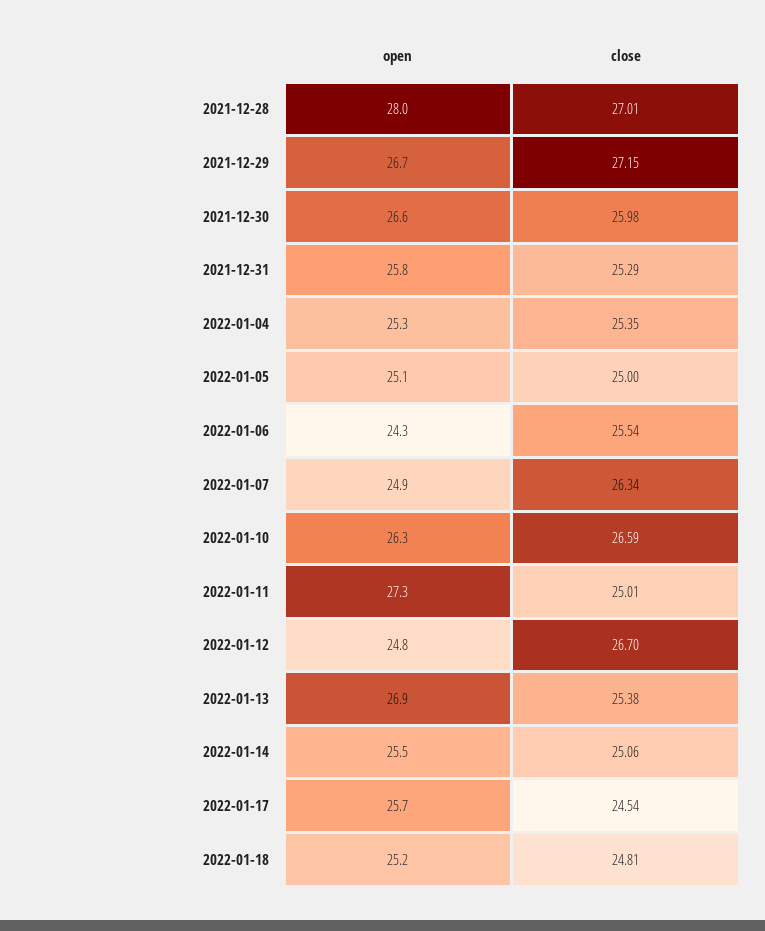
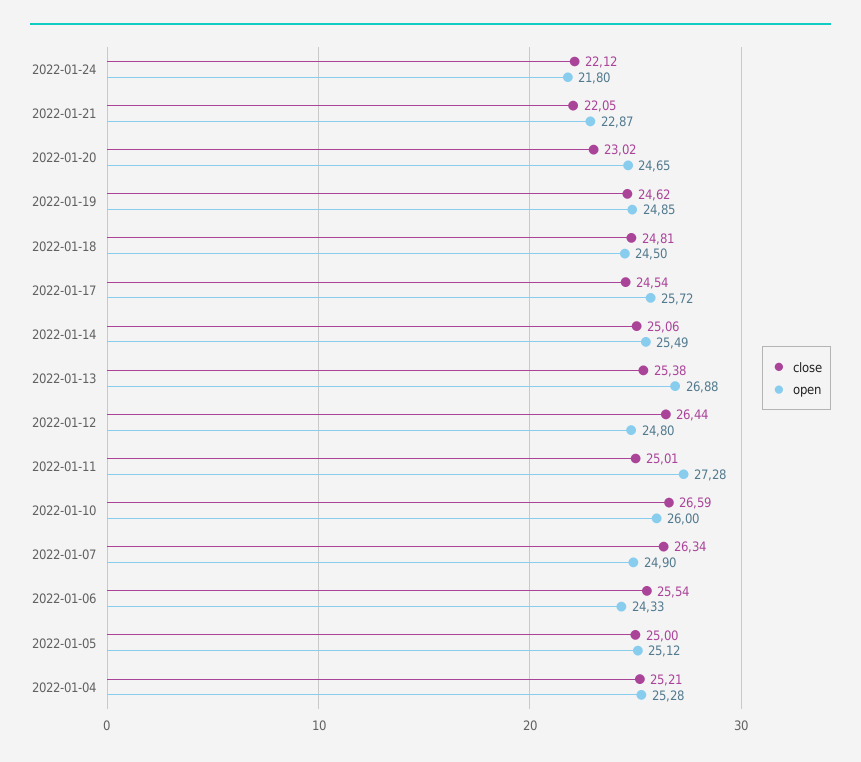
open, 2021-12-28: 28 -> none
close, 2021-12-28: 27.01 -> none
open, 2021-12-29: 26.7 -> none
close, 2021-12-29: 27.15 -> none
open, 2021-12-30: 26.6 -> none
close, 2021-12-30: 25.98 -> none
open, 2021-12-31: 25.8 -> none
close, 2021-12-31: 25.29 -> none
close, 2022-01-04: 25.35 -> 25.21
open, 2022-01-10: 26.3 -> 26
close, 2022-01-12: 26.7 -> 26.44
open, 2022-01-18: 25.2 -> 24.5
close, 2022-01-24: none -> 22.12
open, 2022-01-24: none -> 21.8
close, 2022-01-21: none -> 22.05
open, 2022-01-21: none -> 22.87
close, 2022-01-20: none -> 23.02
open, 2022-01-20: none -> 24.65
close, 2022-01-19: none -> 24.62
open, 2022-01-19: none -> 24.85

